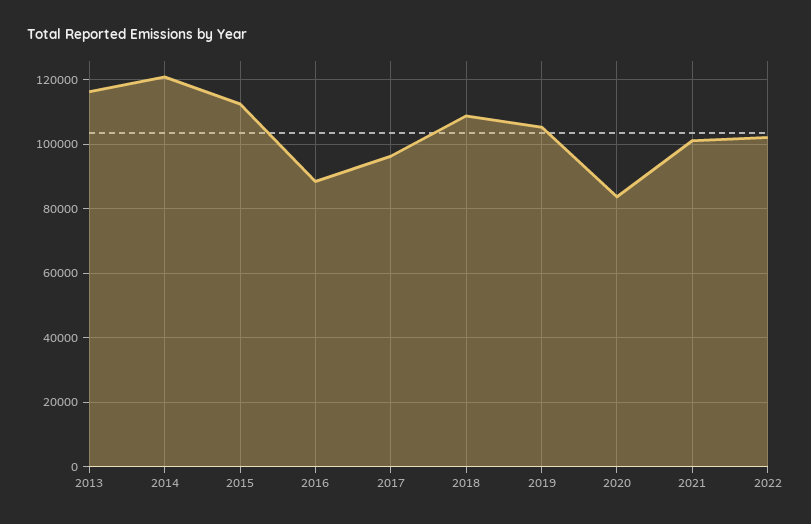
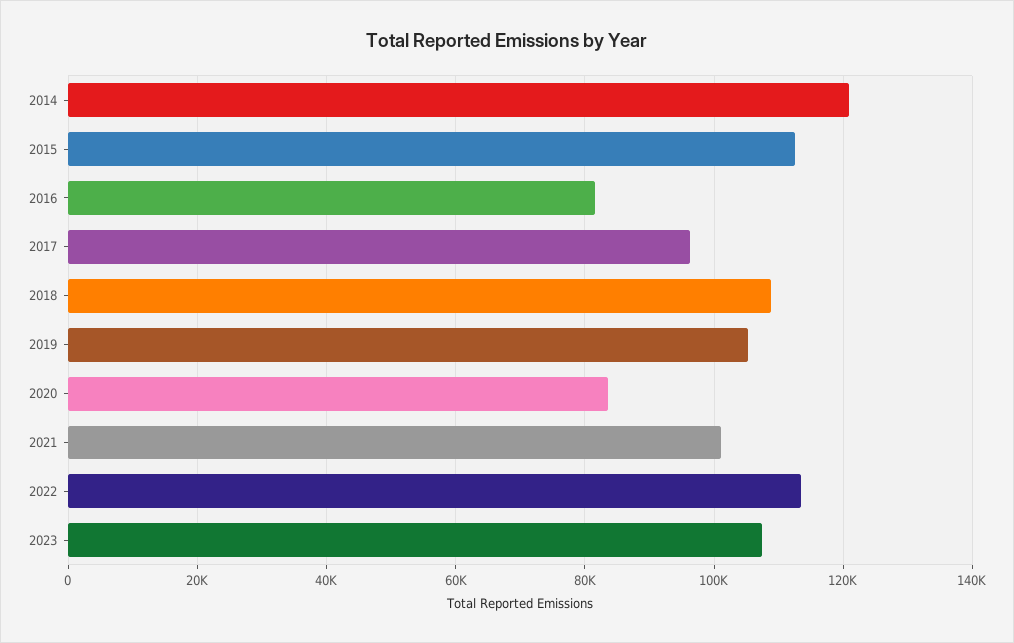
2013: 116000 -> none
2016: 88000 -> 82000
2022: 102000 -> 114000
2023: none -> 108000

